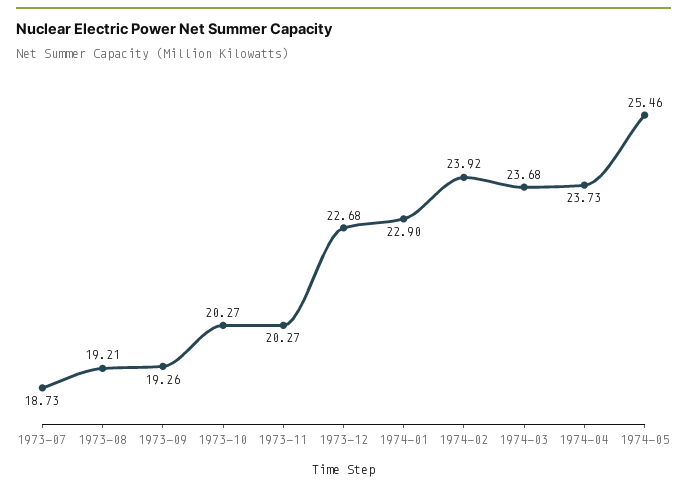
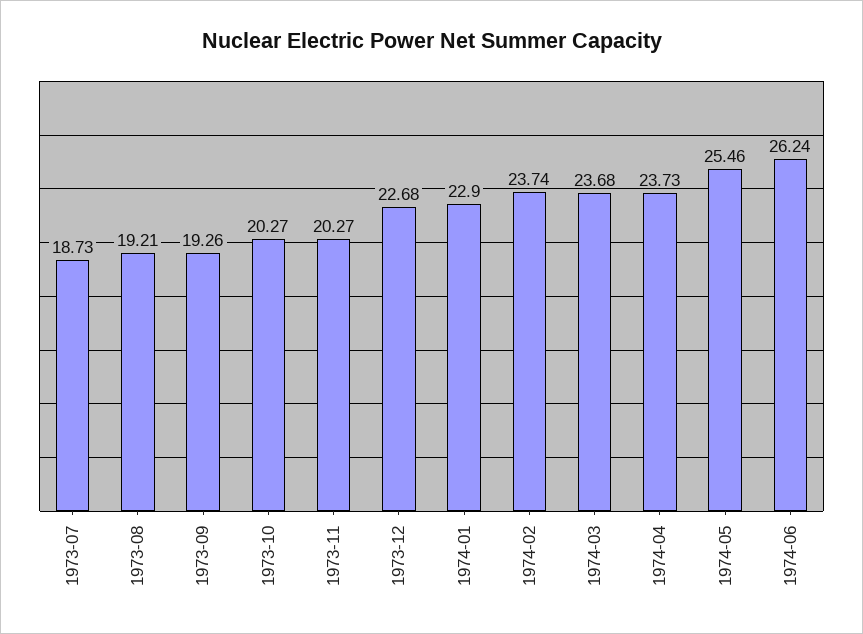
1974-02: 23.92 -> 23.74
1974-06: none -> 26.24

